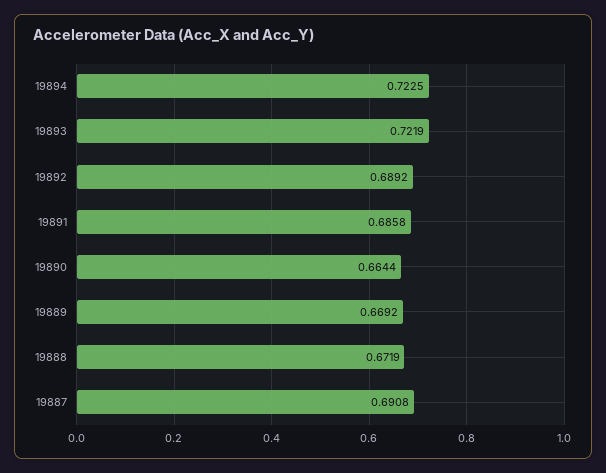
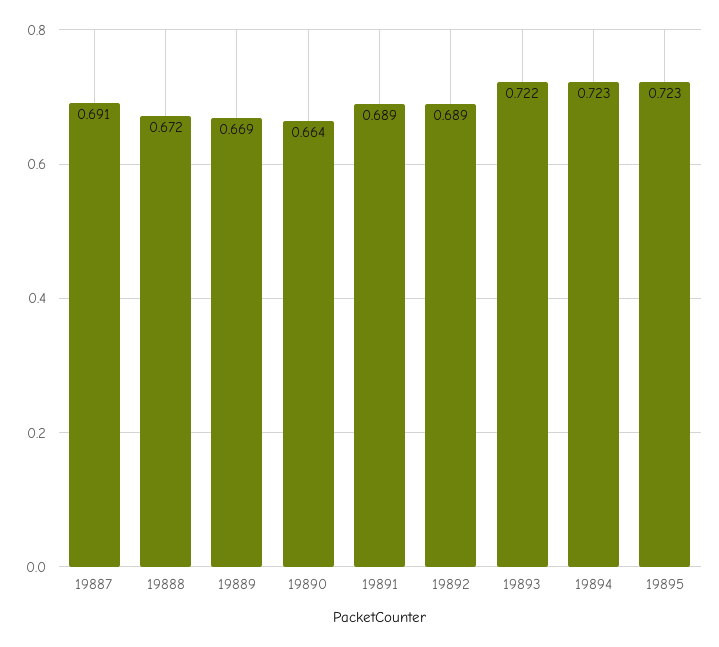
19891: 0.6858 -> 0.689
19895: none -> 0.723

